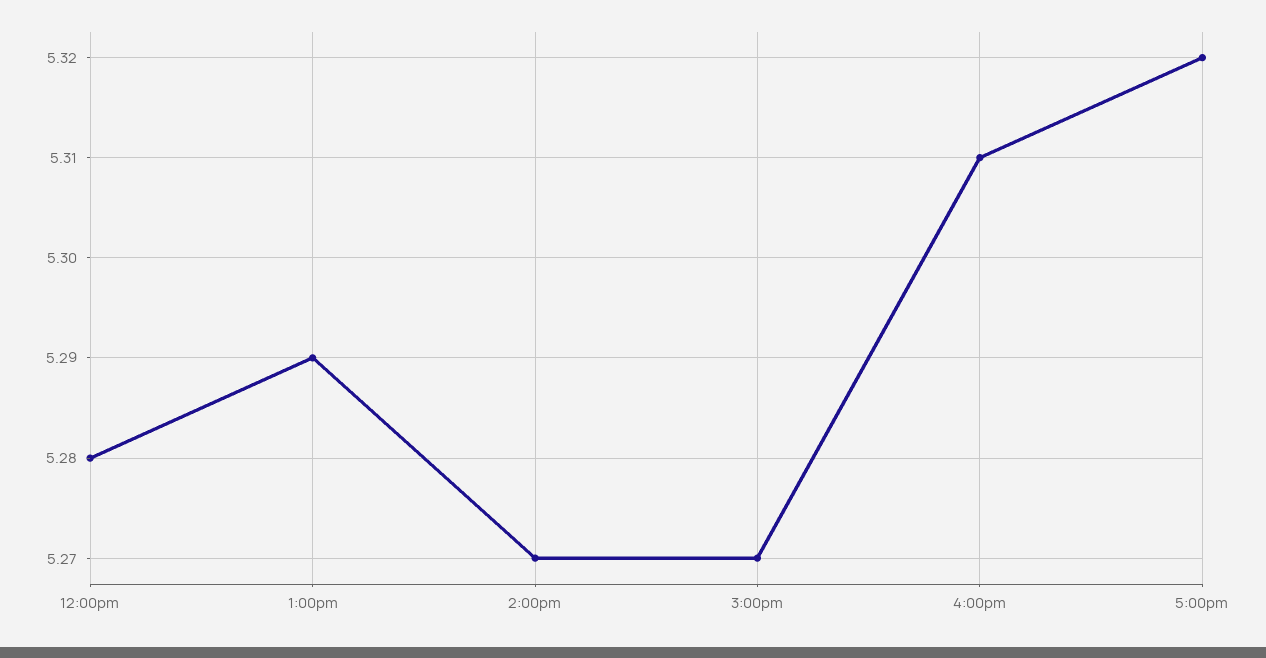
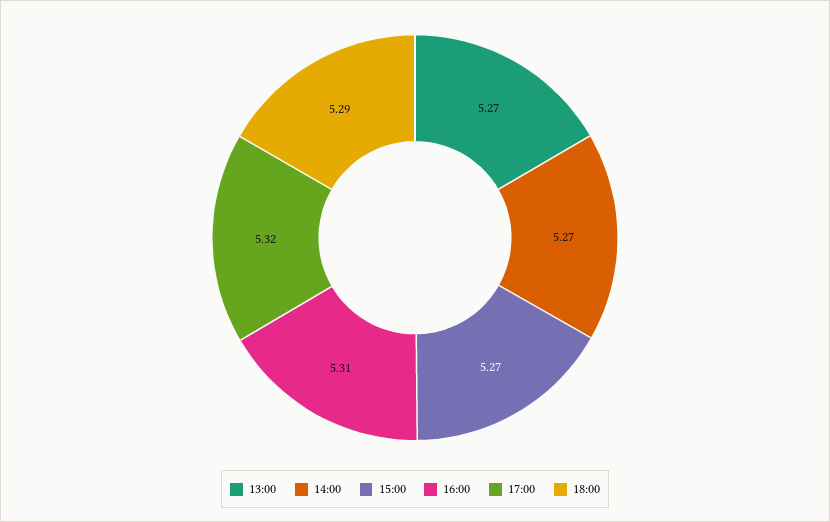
12:00pm: 5.28 -> none
1:00pm: 5.29 -> 5.27
18:00: none -> 5.29

